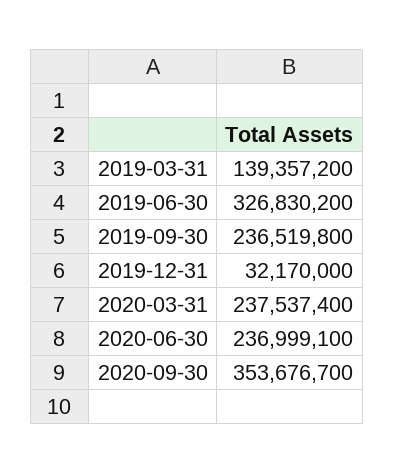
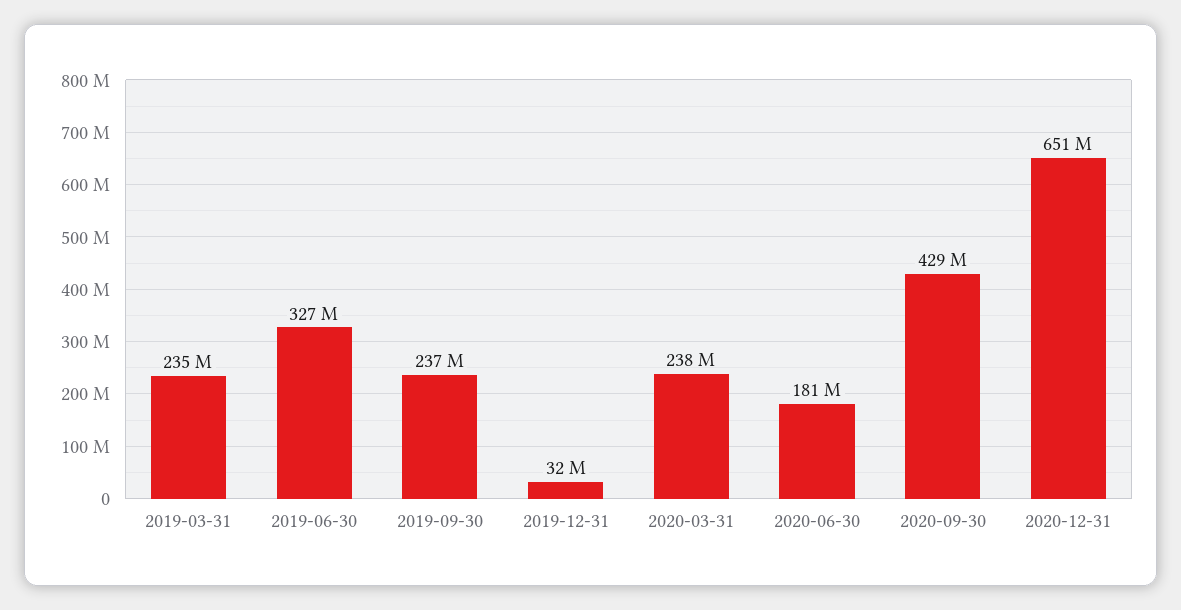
2019-03-31: 139357200 -> 235000000
2020-06-30: 236999100 -> 181000000
2020-09-30: 353676700 -> 429000000
2020-12-31: none -> 651000000

